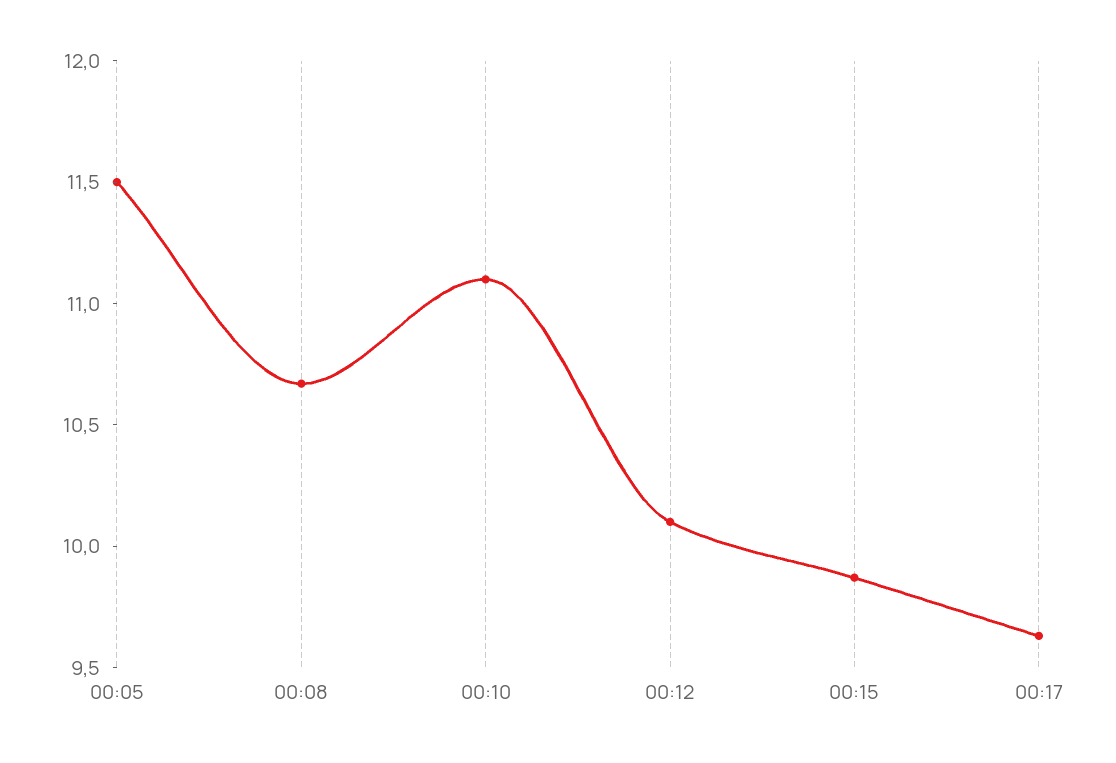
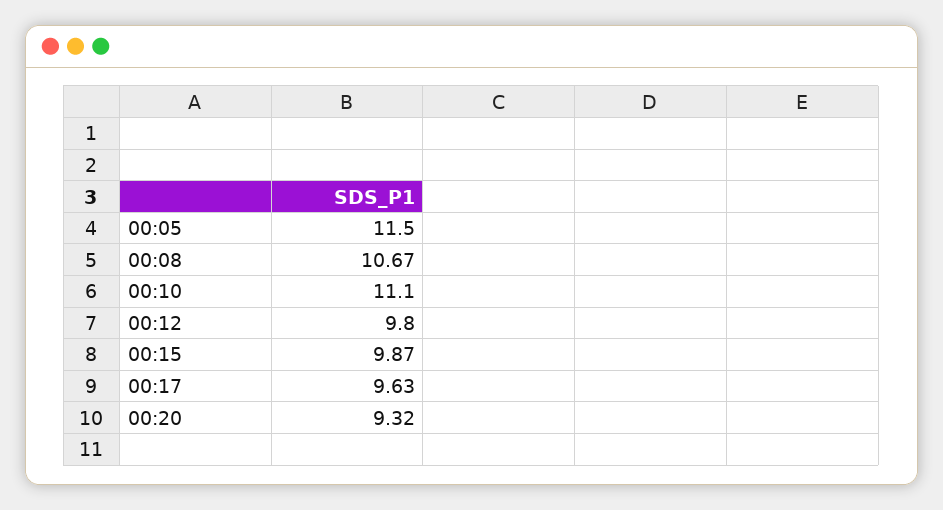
00:12: 10.1 -> 9.8
00:20: none -> 9.32

